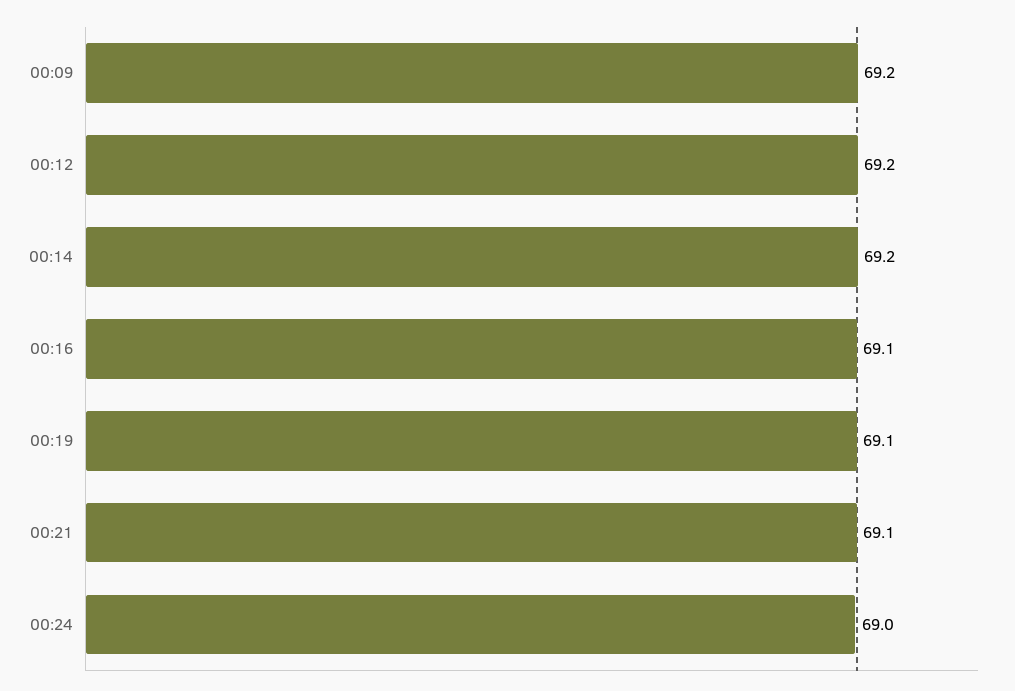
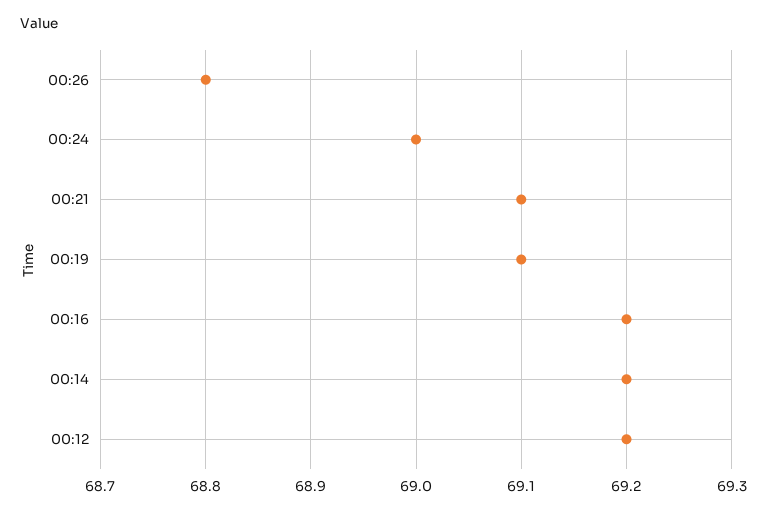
00:09: 69.2 -> none
00:16: 69.1 -> 69.2
00:26: none -> 68.8

